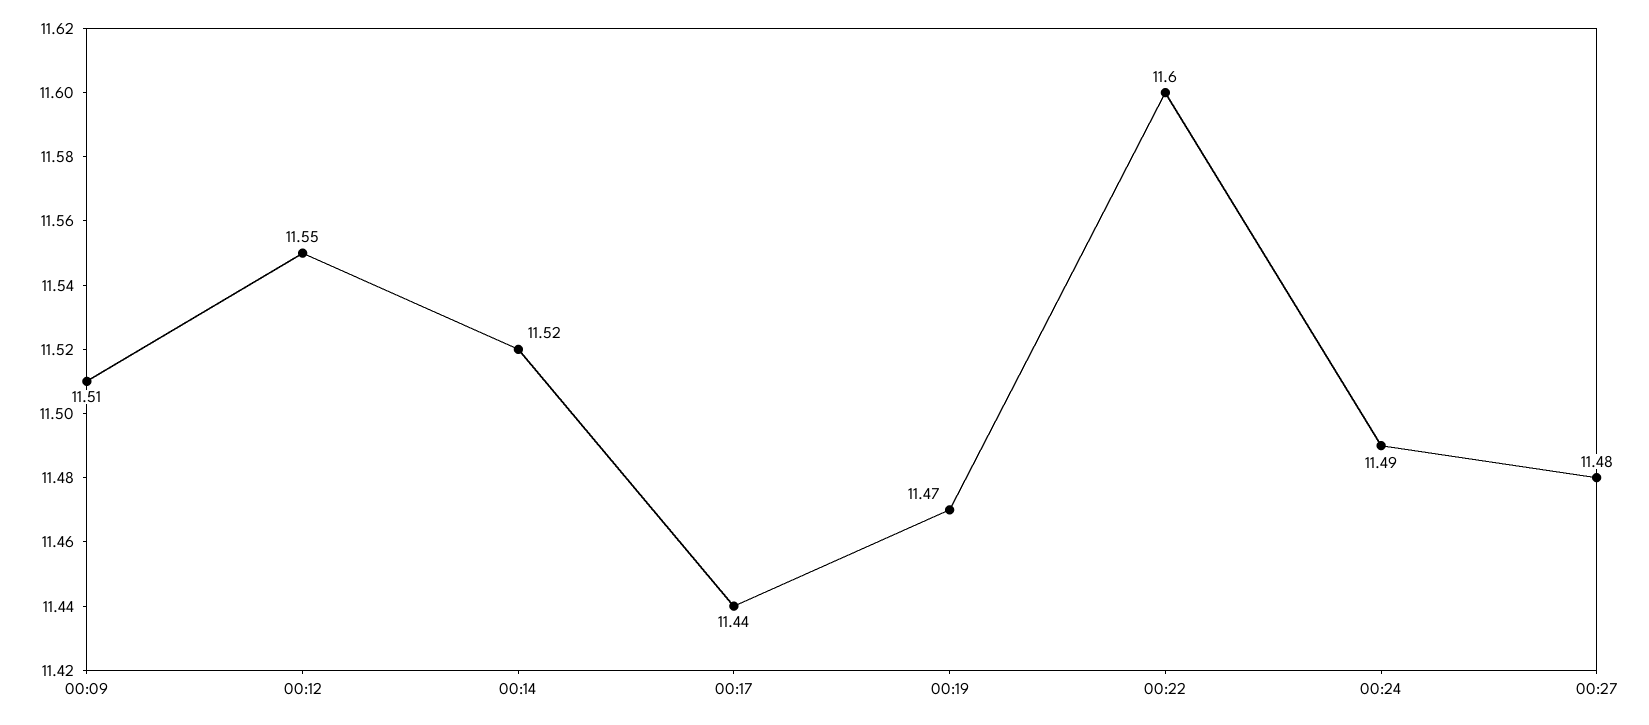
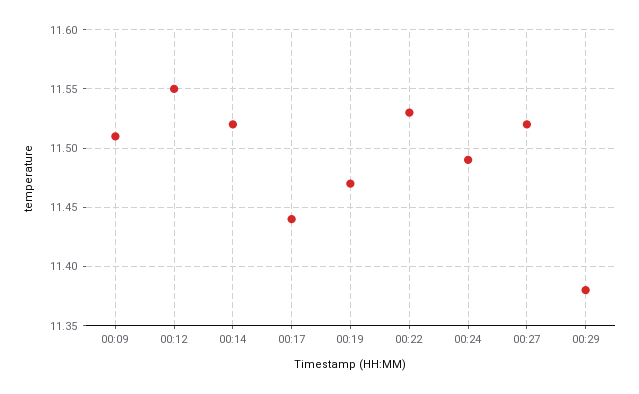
00:22: 11.6 -> 11.53
00:27: 11.48 -> 11.52
00:29: none -> 11.38

